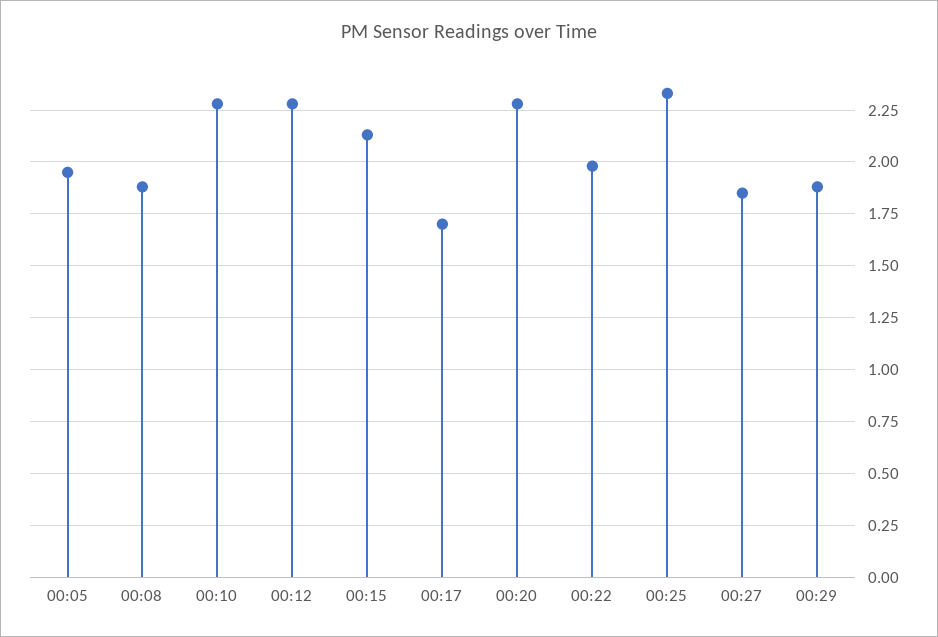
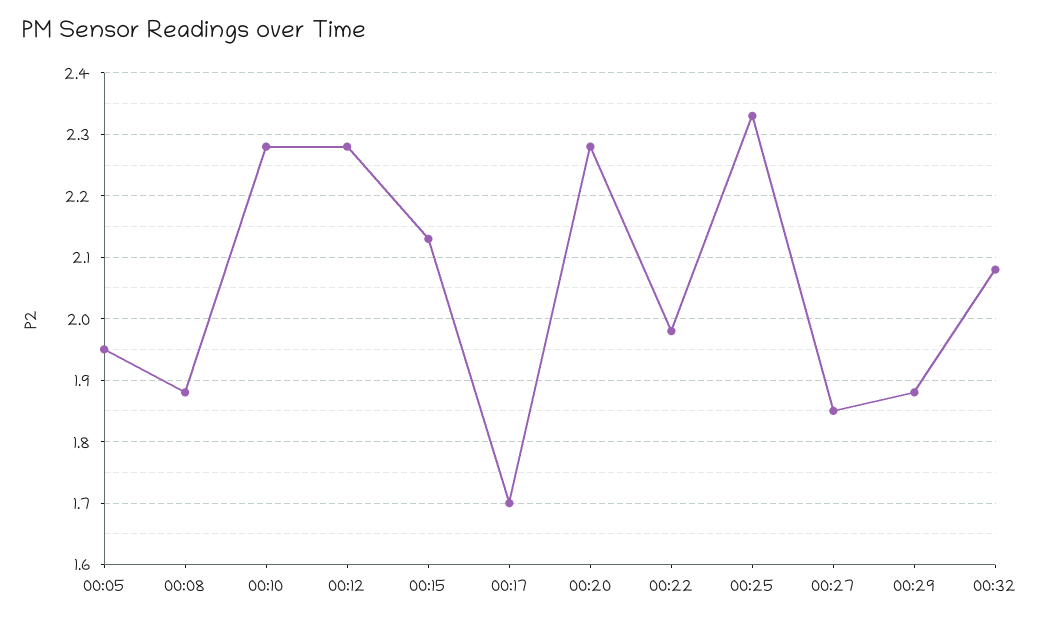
00:32: none -> 2.08

